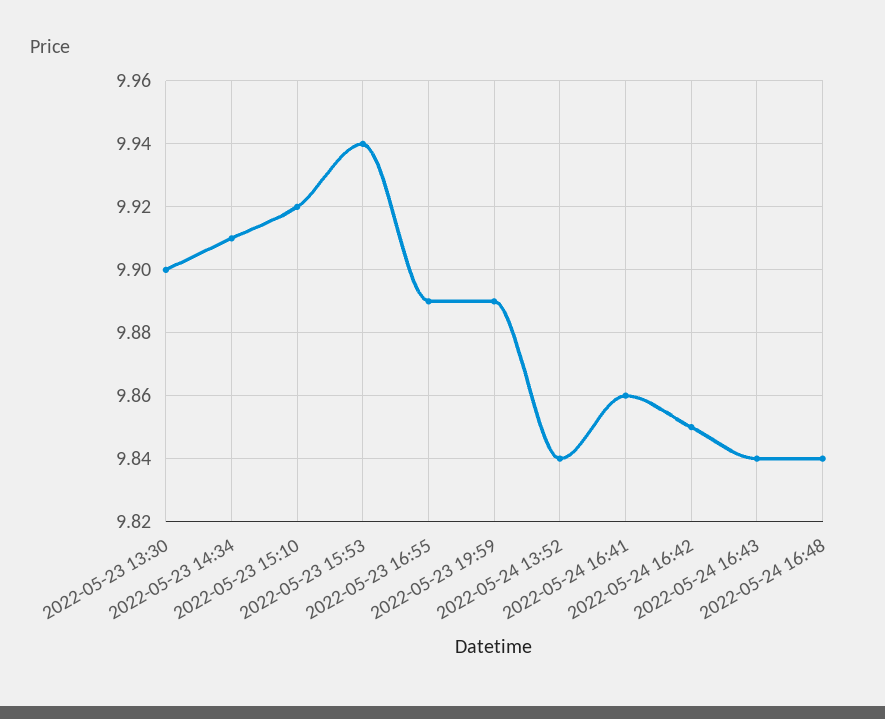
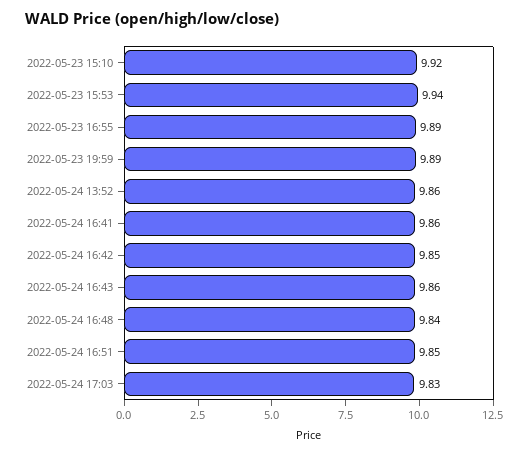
2022-05-23 13:30: 9.9 -> none
2022-05-23 14:34: 9.91 -> none
2022-05-24 13:52: 9.84 -> 9.86
2022-05-24 16:43: 9.84 -> 9.86
2022-05-24 16:51: none -> 9.85
2022-05-24 17:03: none -> 9.83

